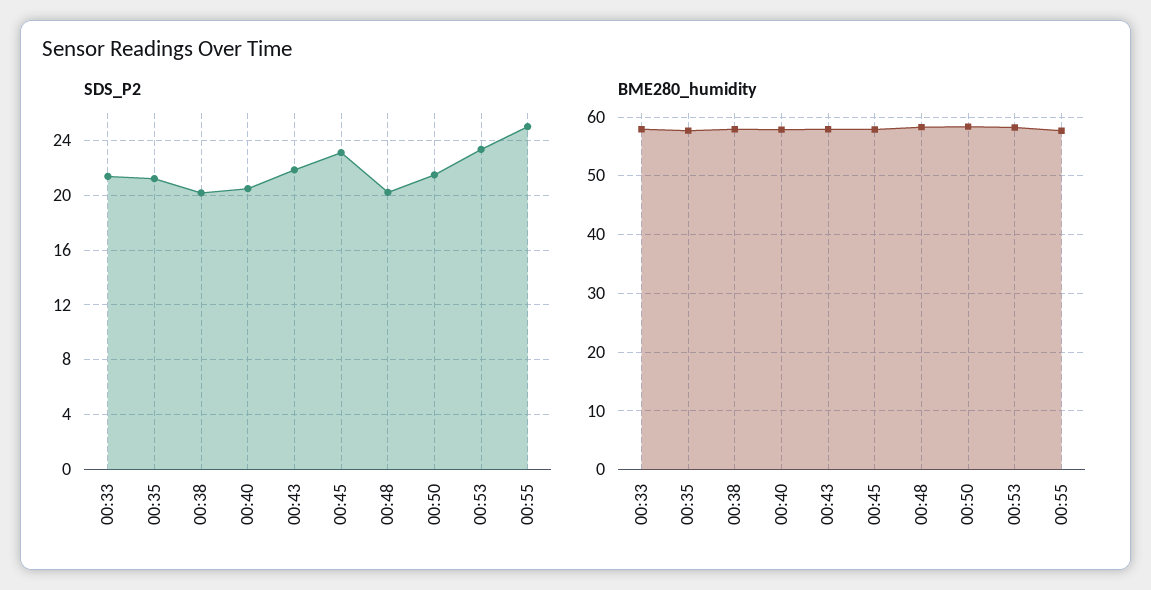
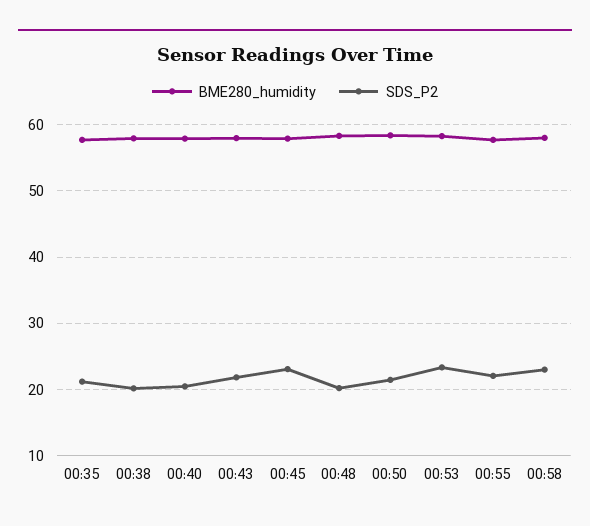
SDS_P2, 00:33: 21.5 -> none
SDS_P2, 00:55: 25 -> 22
BME280_humidity, 00:33: 58 -> none
BME280_humidity, 00:58: none -> 58
SDS_P2, 00:58: none -> 23

